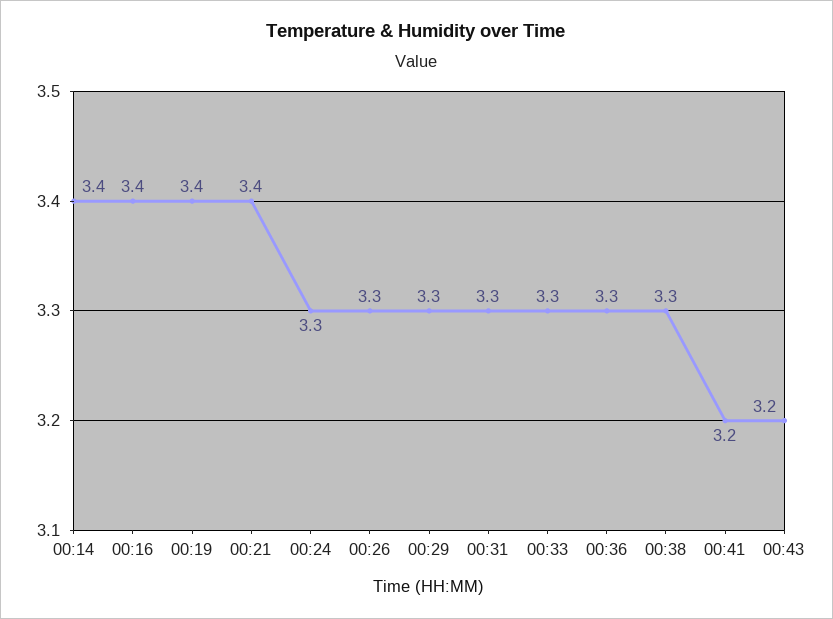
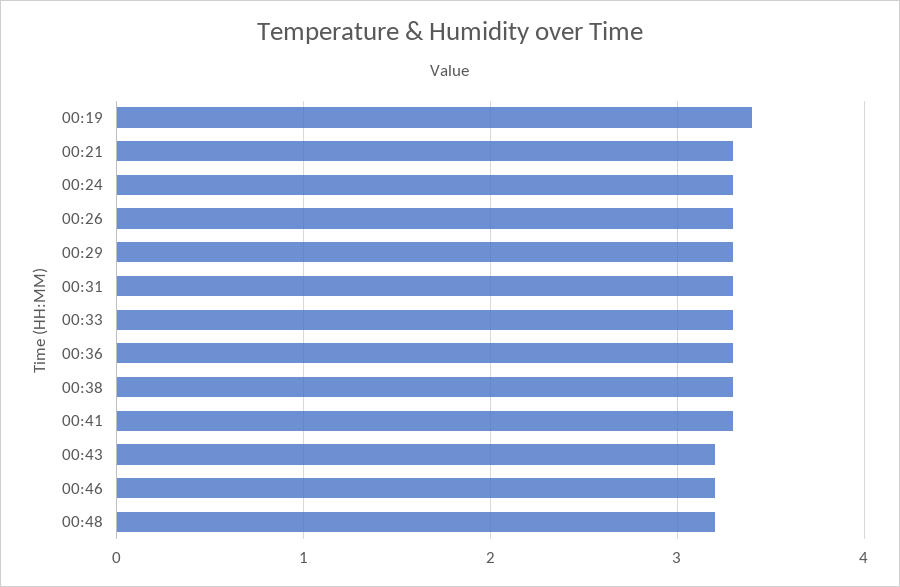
00:14: 3.4 -> none
00:16: 3.4 -> none
00:21: 3.4 -> 3.3
00:41: 3.2 -> 3.3
00:46: none -> 3.2
00:48: none -> 3.2

